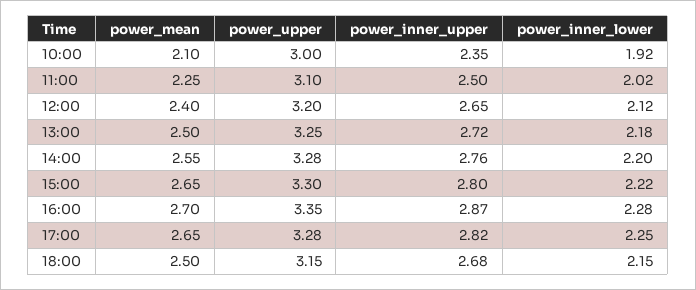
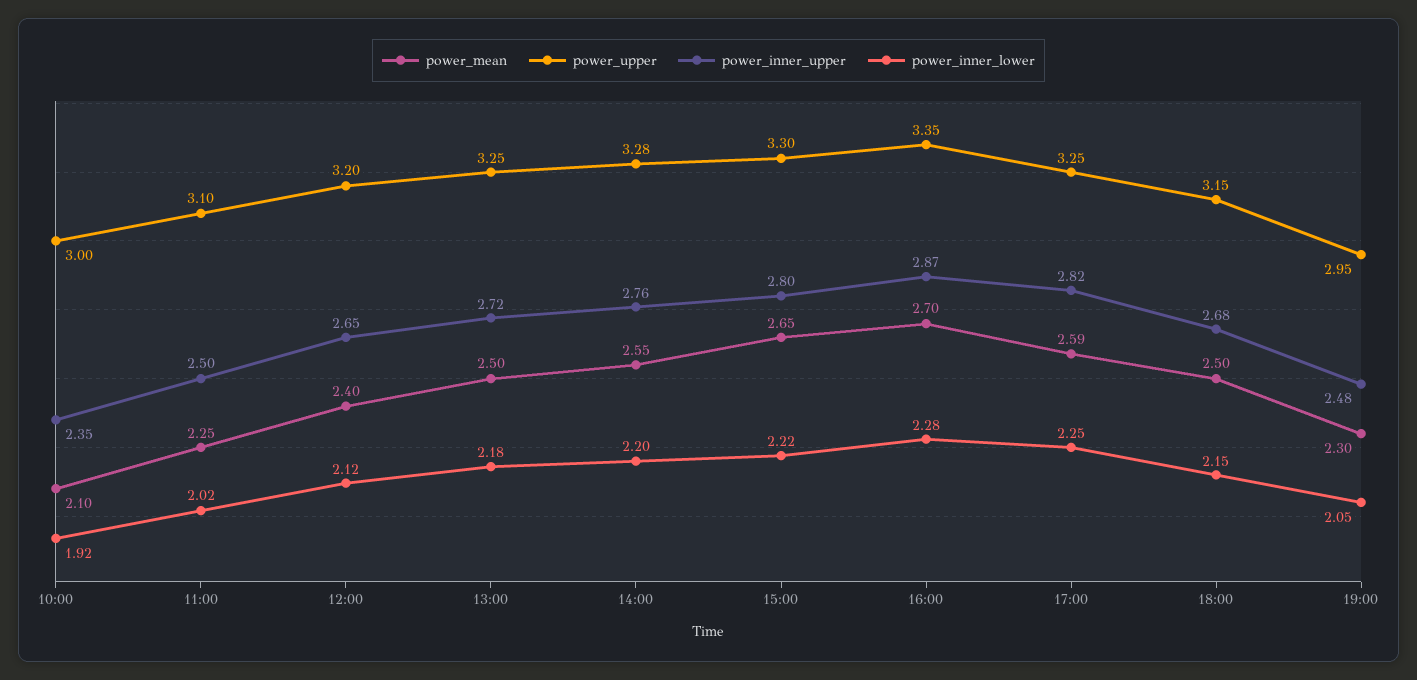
power_mean, 17:00: 2.65 -> 2.59
power_upper, 17:00: 3.28 -> 3.25
power_mean, 19:00: none -> 2.3
power_upper, 19:00: none -> 2.95
power_inner_upper, 19:00: none -> 2.48
power_inner_lower, 19:00: none -> 2.05

